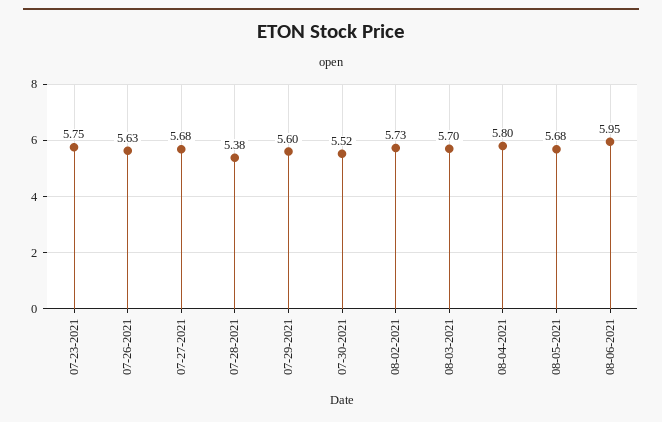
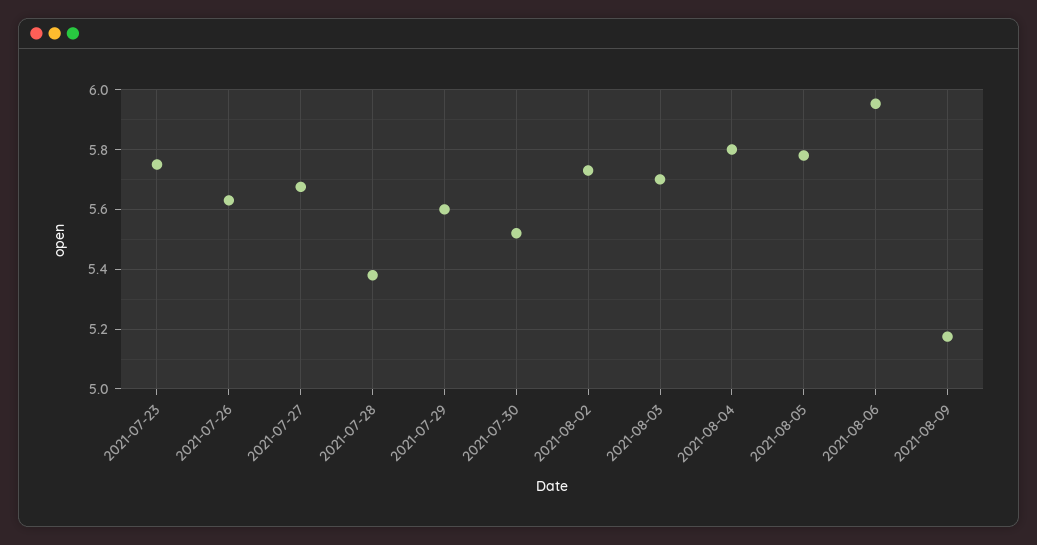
08-05-2021: 5.68 -> 5.775
2021-08-09: none -> 5.175

